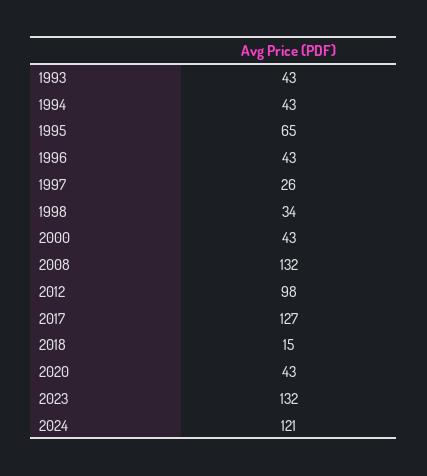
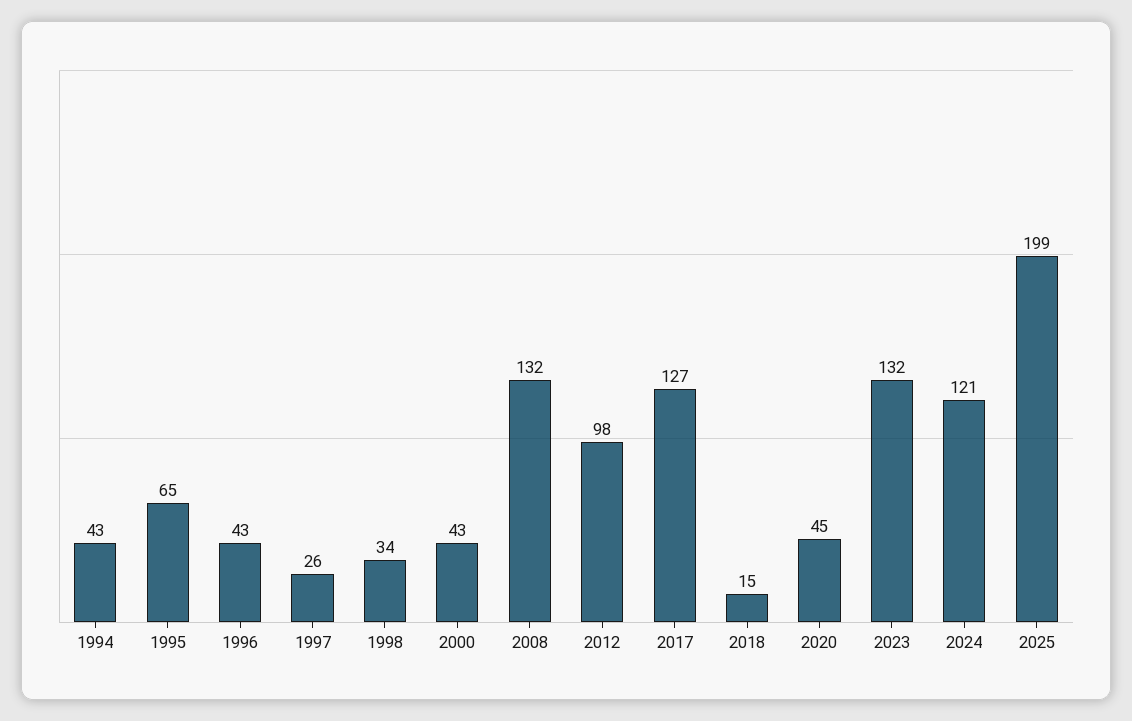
1993: 43 -> none
2020: 43 -> 45
2025: none -> 199

